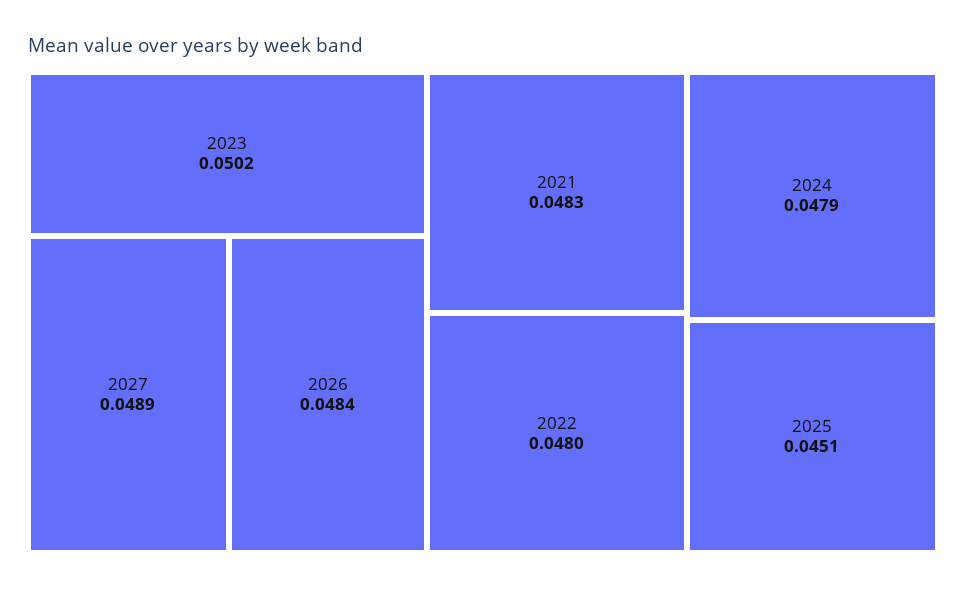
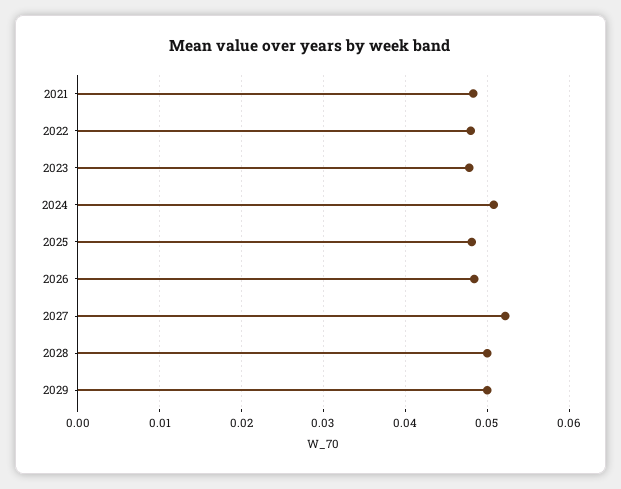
2023: 0.0502 -> 0.048
2027: 0.0489 -> 0.052
2024: 0.0479 -> 0.051
2025: 0.0451 -> 0.048
2028: none -> 0.05
2029: none -> 0.05

